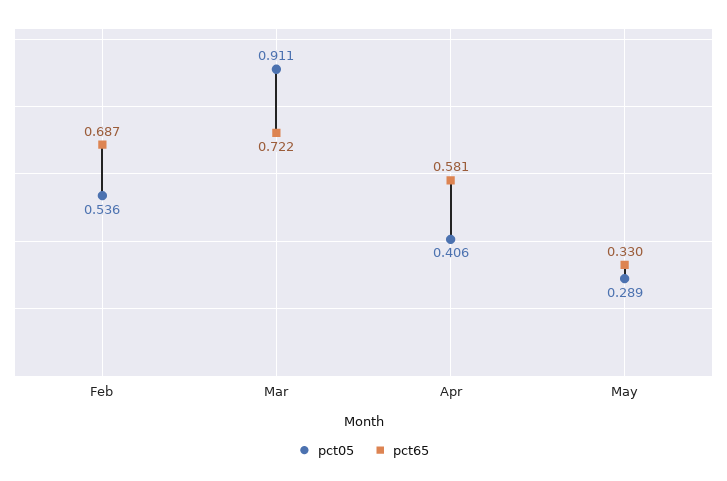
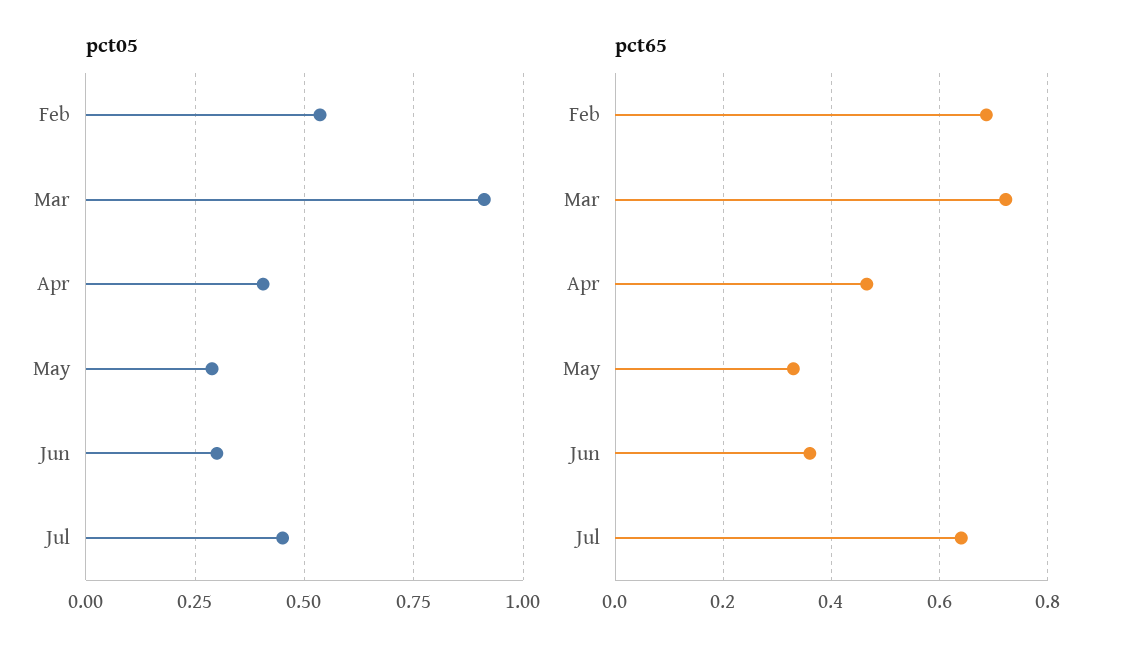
pct65, Apr: 0.581 -> 0.46
pct05, Jun: none -> 0.3
pct05, Jul: none -> 0.45
pct65, Jun: none -> 0.36
pct65, Jul: none -> 0.64

